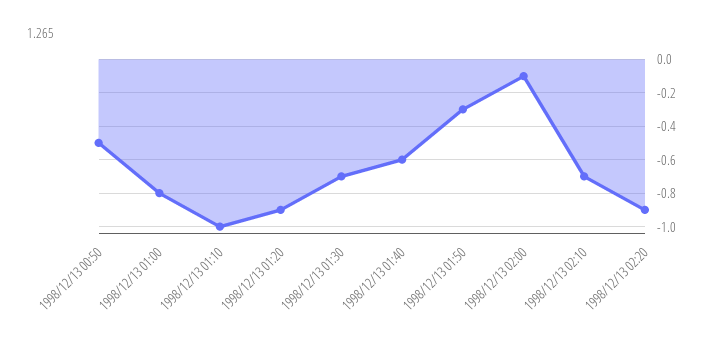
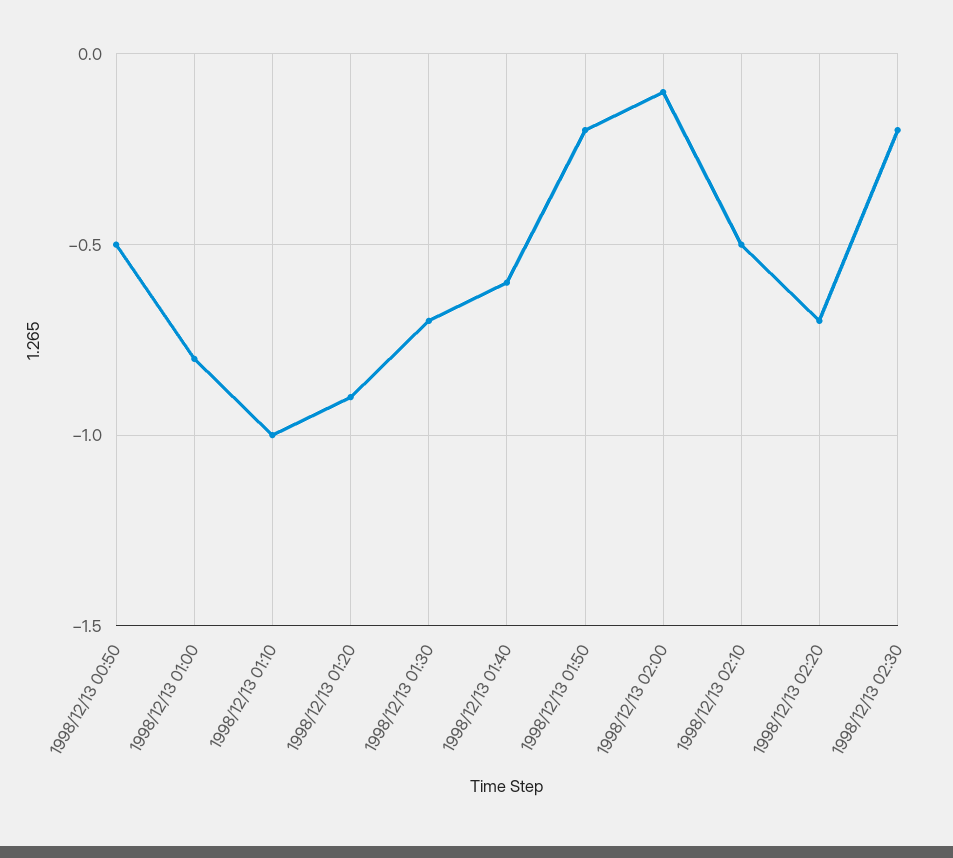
1998/12/13 01:50: -0.3 -> -0.2
1998/12/13 02:10: -0.7 -> -0.5
1998/12/13 02:20: -0.9 -> -0.7
1998/12/13 02:30: none -> -0.2

